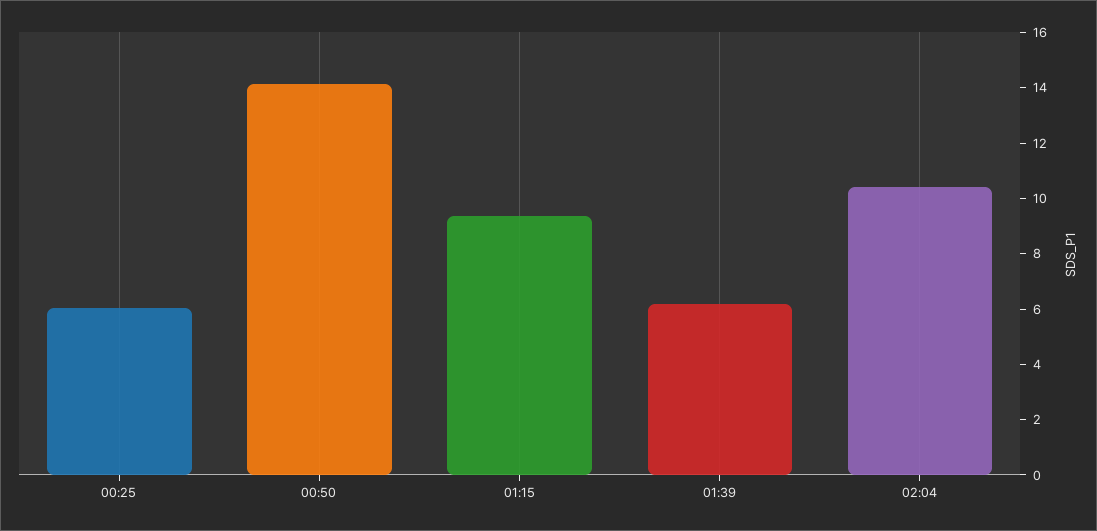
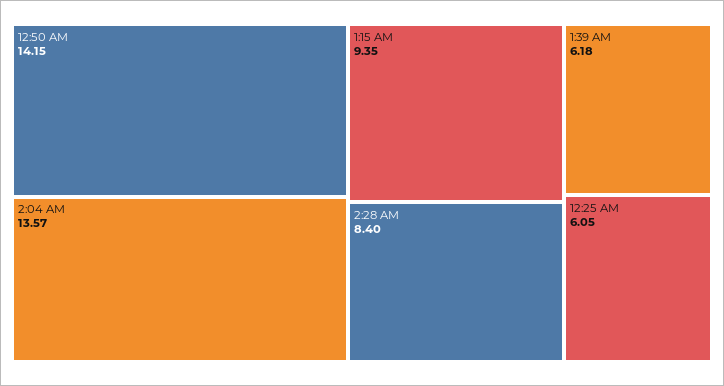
02:04: 10.5 -> 13.57
2:28 AM: none -> 8.4

